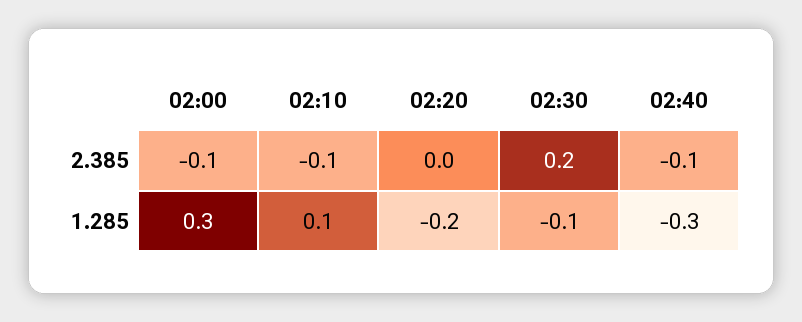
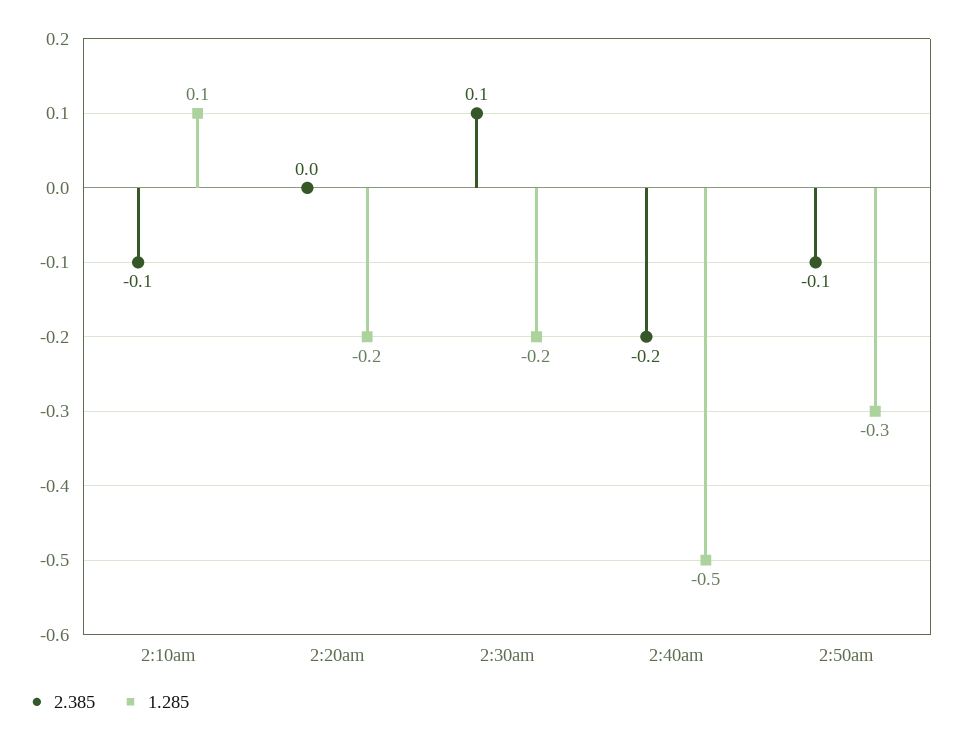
2.385, 02:00: -0.1 -> none
2.385, 02:30: 0.2 -> 0.1
2.385, 02:40: -0.1 -> -0.2
1.285, 02:00: 0.3 -> none
1.285, 02:30: -0.1 -> -0.2
1.285, 02:40: -0.3 -> -0.5
2.385, 2:50am: none -> -0.1
1.285, 2:50am: none -> -0.3

